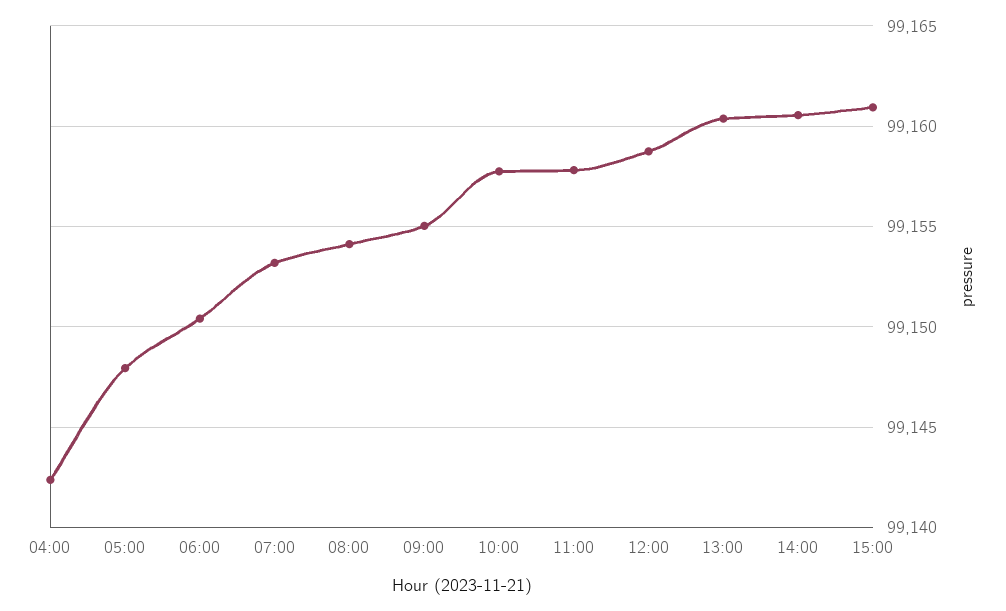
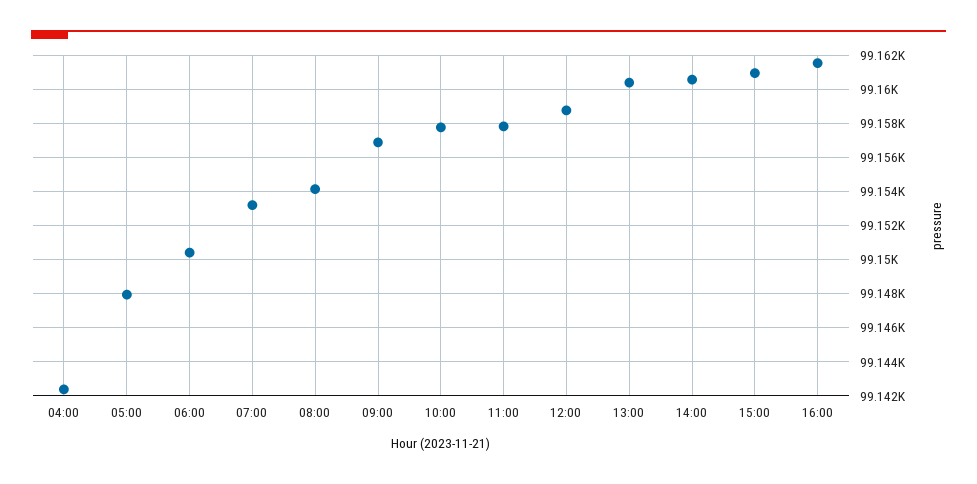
09:00: 99155 -> 99157
16:00: none -> 99161.5

